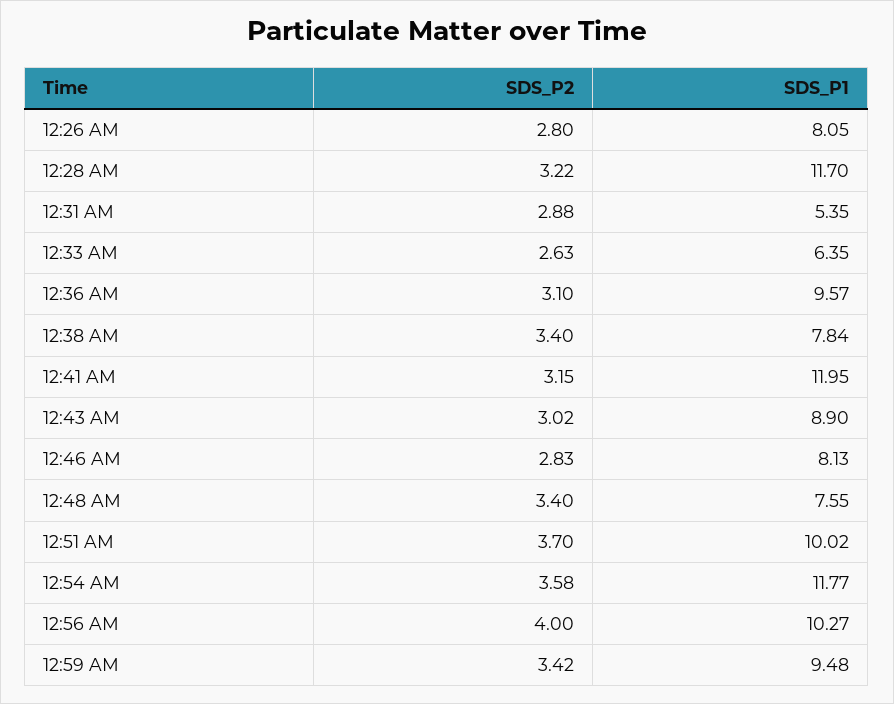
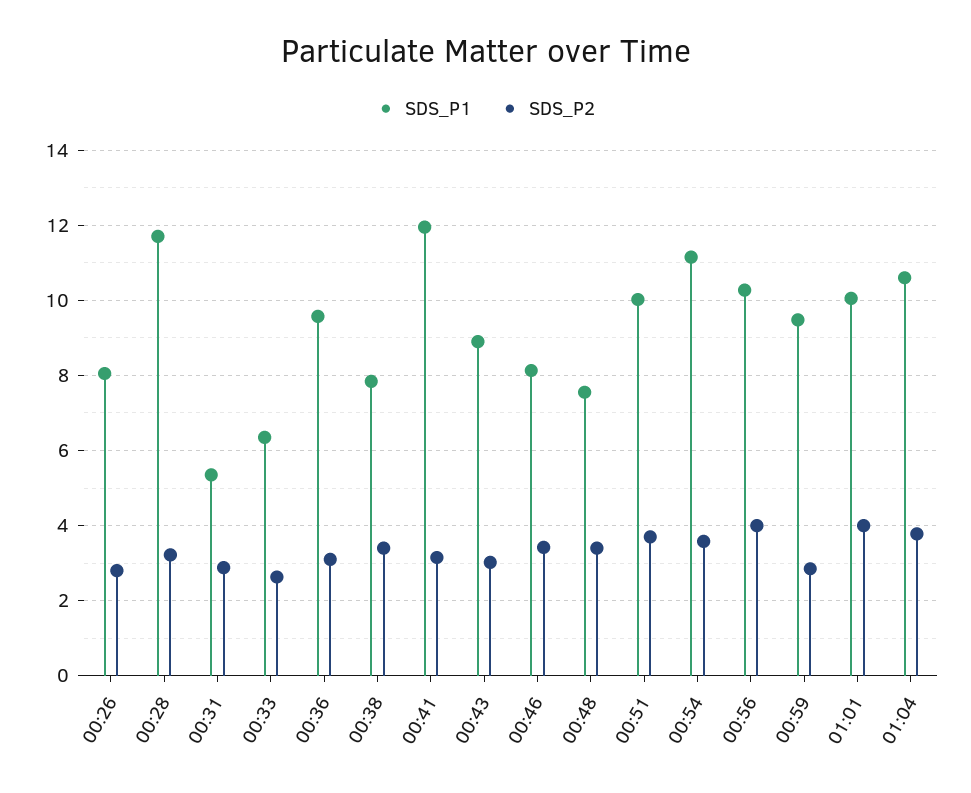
SDS_P2, 12:46 AM: 2.83 -> 3.4
SDS_P1, 12:54 AM: 11.77 -> 11.2
SDS_P2, 12:59 AM: 3.42 -> 2.8
SDS_P1, 01:01: none -> 10
SDS_P2, 01:01: none -> 4
SDS_P1, 01:04: none -> 10.6
SDS_P2, 01:04: none -> 3.8

